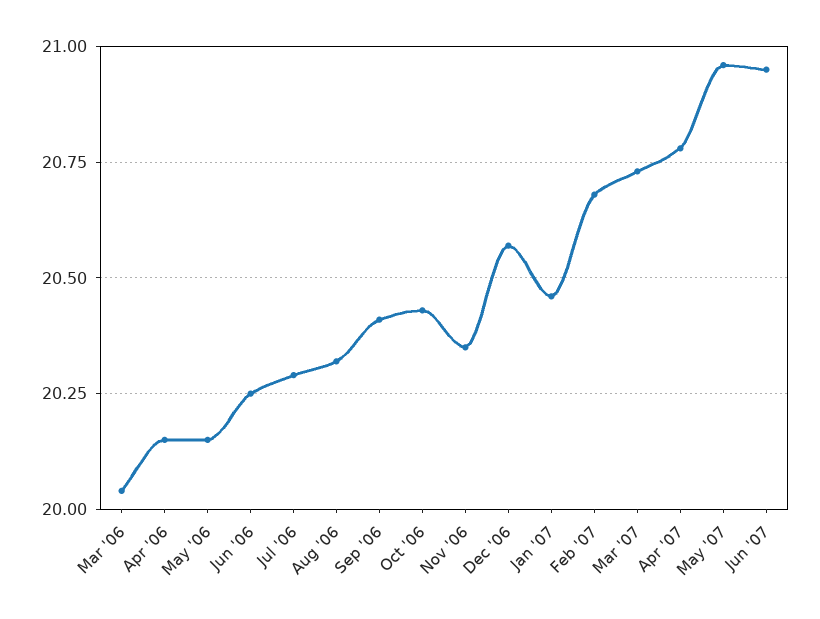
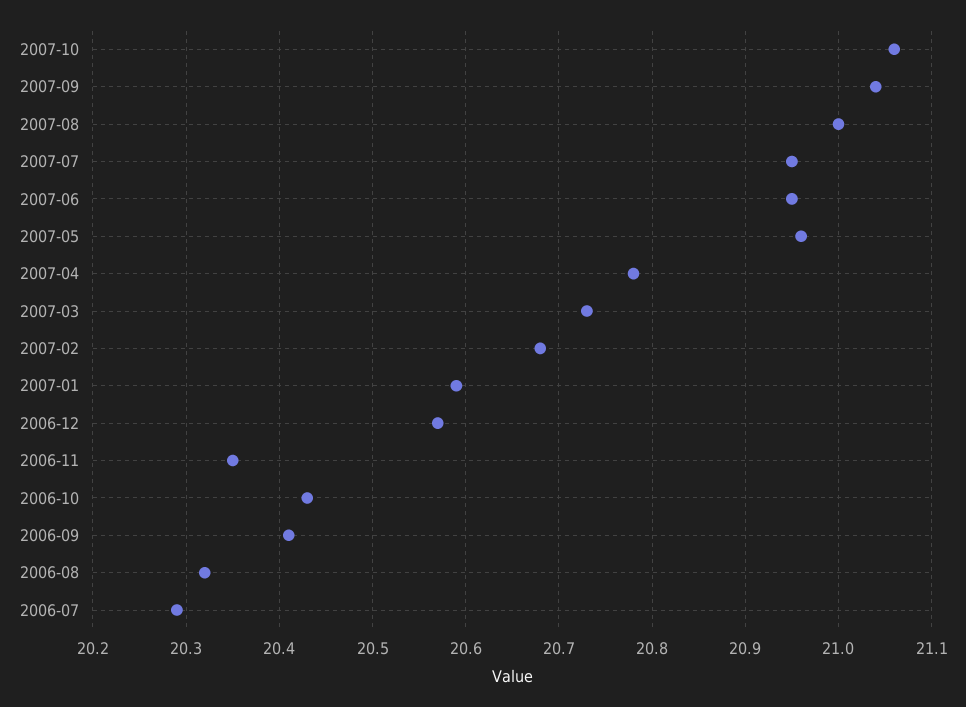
Mar '06: 20.05 -> none
Apr '06: 20.15 -> none
May '06: 20.15 -> none
Jun '06: 20.25 -> none
Jan '07: 20.45 -> 20.59
2007-10: none -> 21.06
2007-09: none -> 21.04
2007-08: none -> 21
2007-07: none -> 20.95

